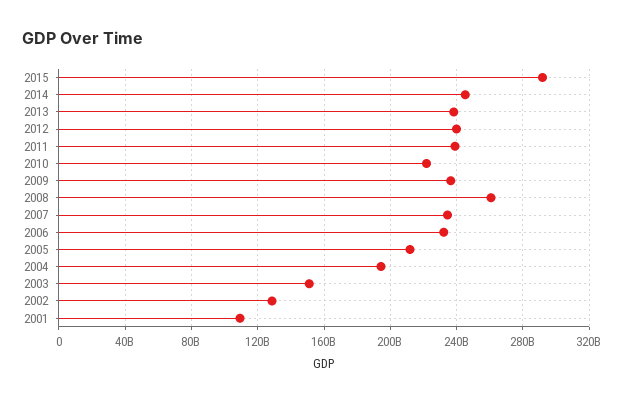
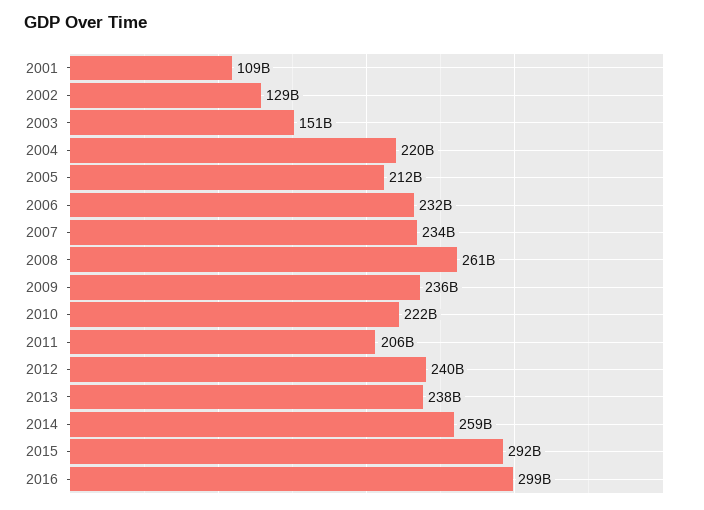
2014: 245000000000 -> 259000000000
2011: 240000000000 -> 206000000000
2004: 195000000000 -> 220000000000
2016: none -> 299000000000

